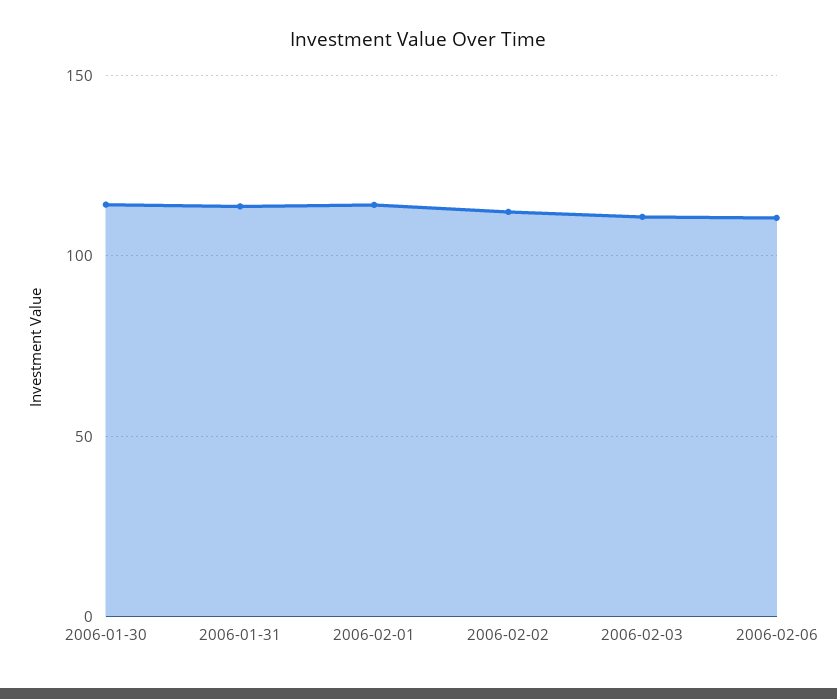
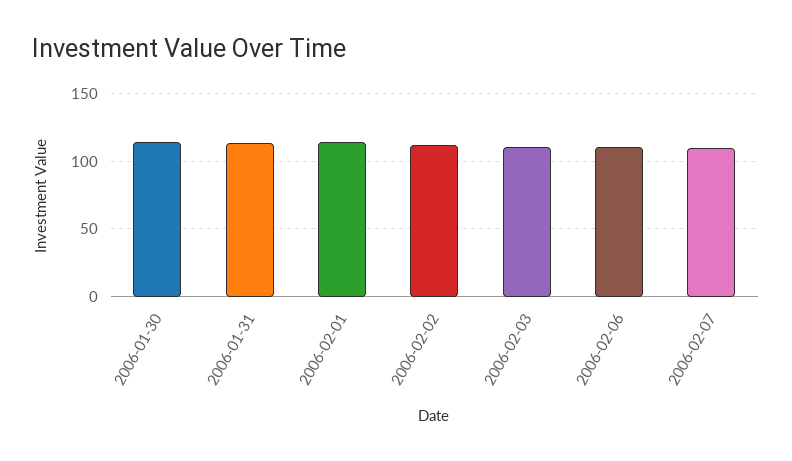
2006-02-07: none -> 110

